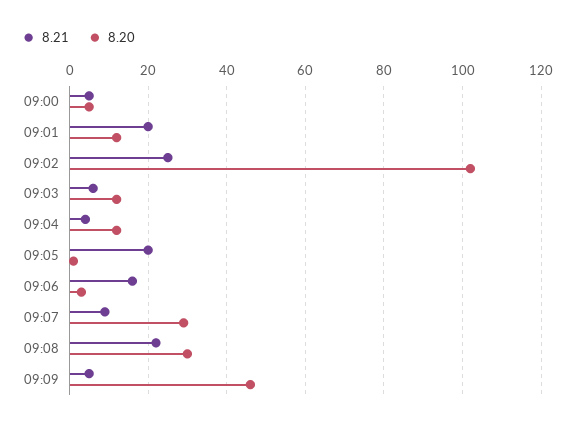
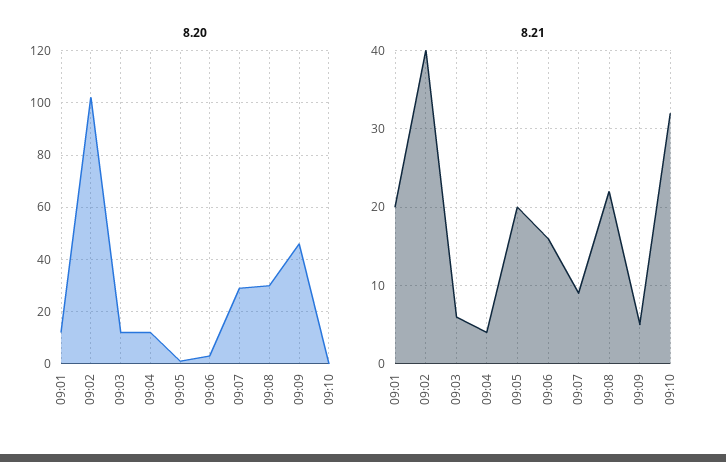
8.21, 09:00: 5 -> none
8.20, 09:00: 5 -> none
8.21, 09:02: 25 -> 40
8.20, 09:10: none -> 0
8.21, 09:10: none -> 32

